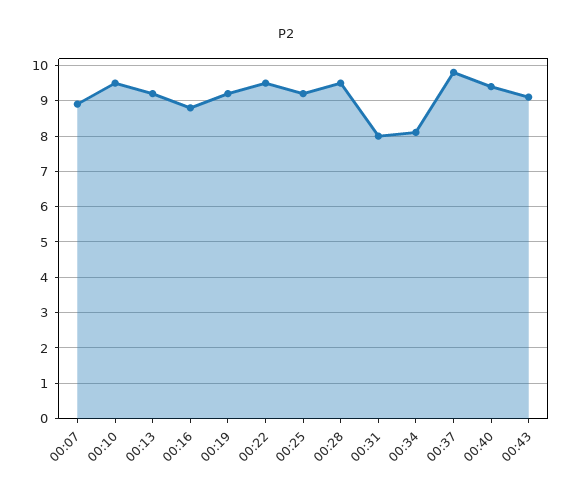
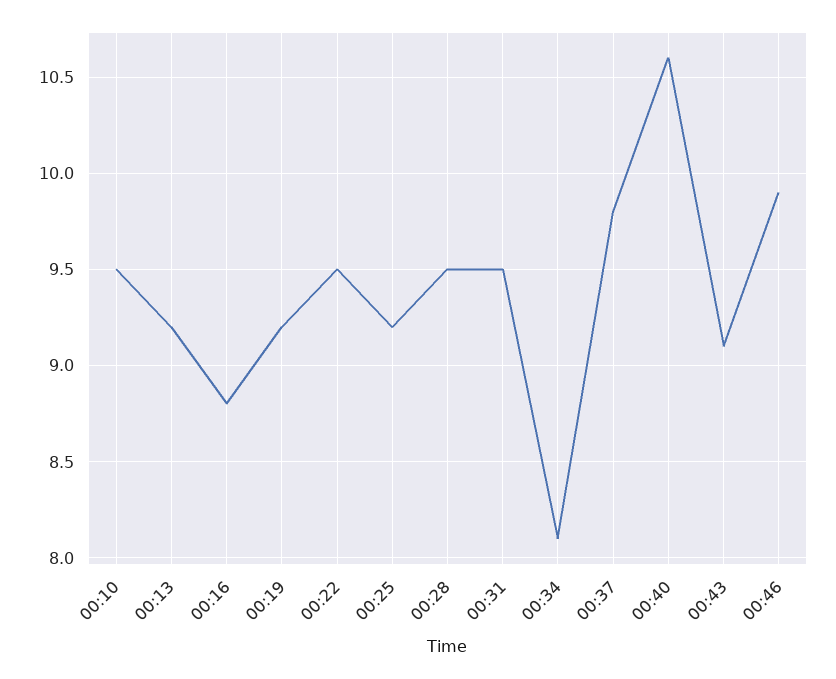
00:07: 9 -> none
00:31: 8 -> 9.5
00:40: 9.5 -> 10.6
00:46: none -> 9.9

